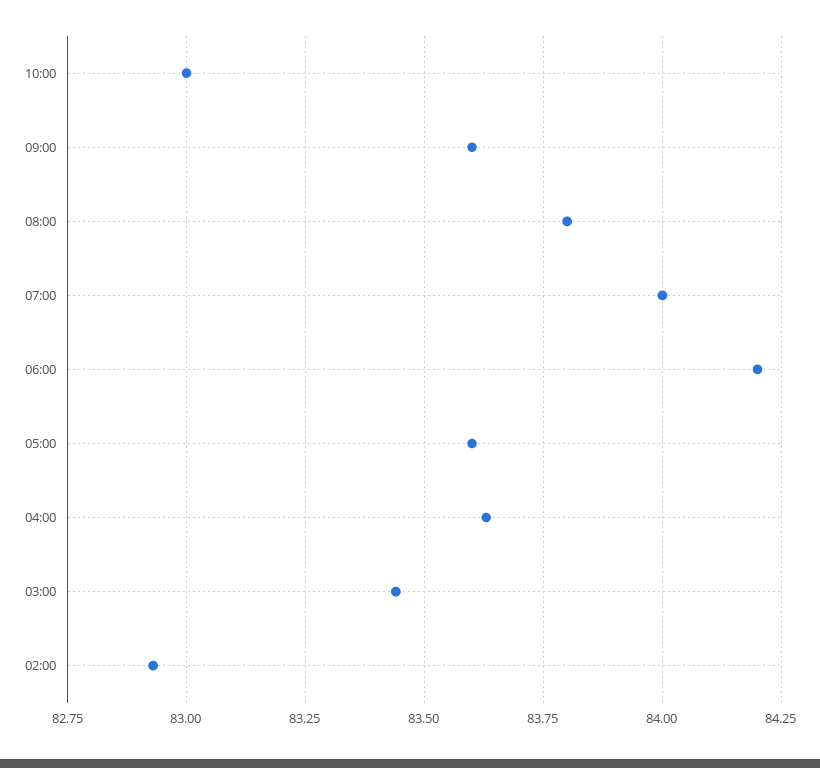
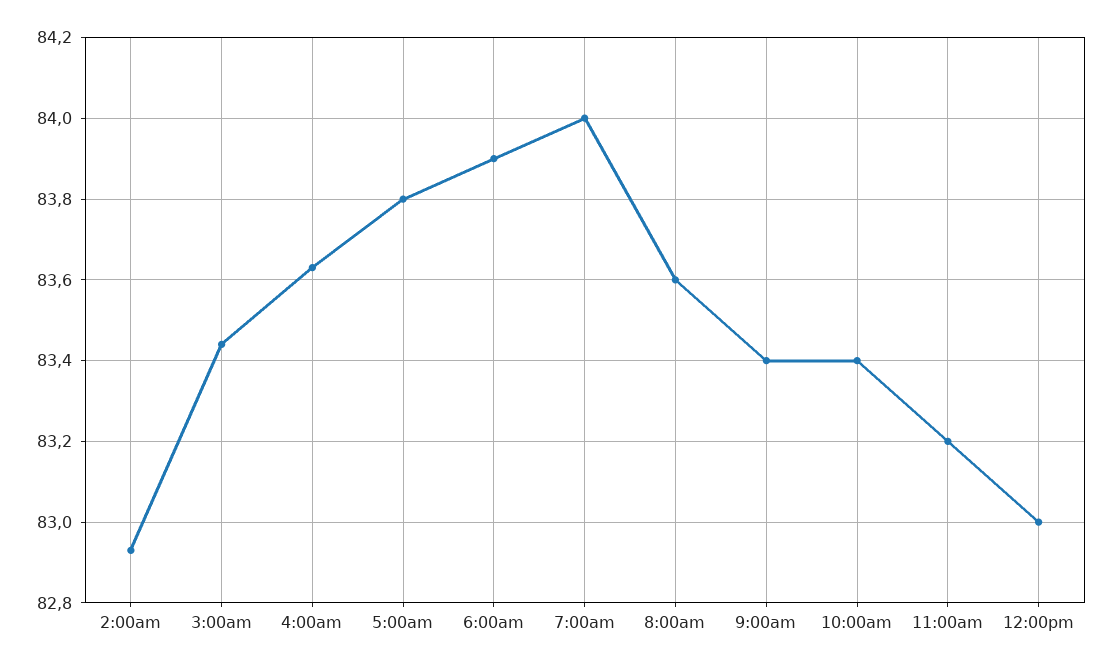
10:00: 83 -> 83.4
09:00: 83.6 -> 83.4
08:00: 83.8 -> 83.6
06:00: 84.2 -> 83.9
05:00: 83.6 -> 83.8
11:00am: none -> 83.2
12:00pm: none -> 83

